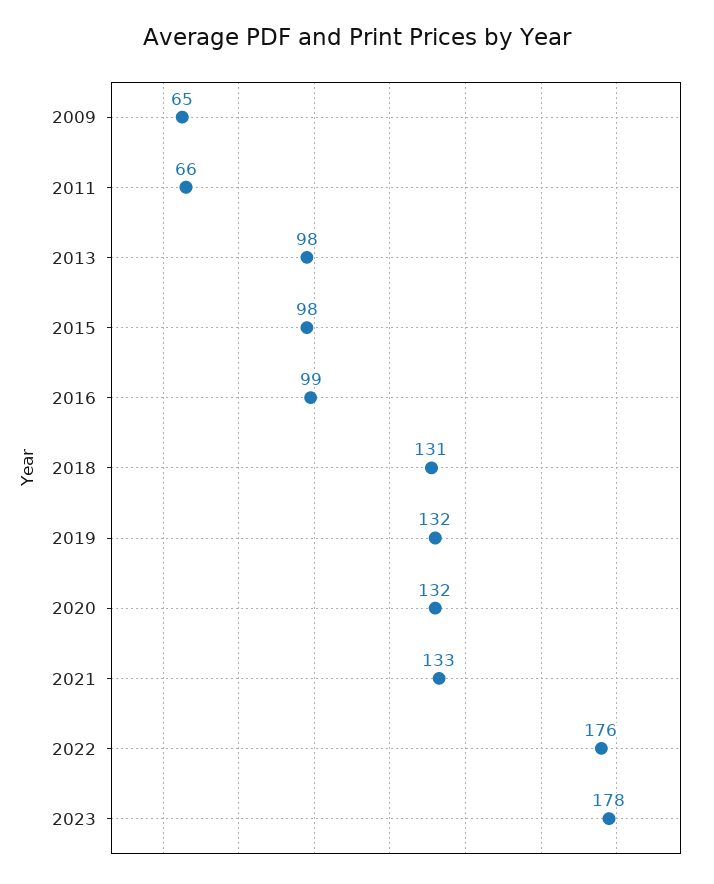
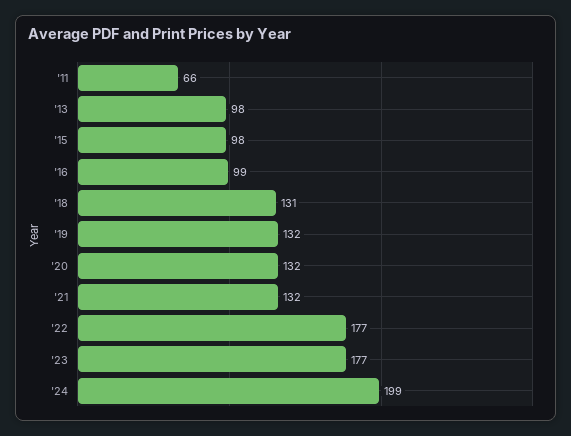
2009: 65 -> none
2021: 133 -> 132
2022: 176 -> 177
2023: 178 -> 177
'24: none -> 199

